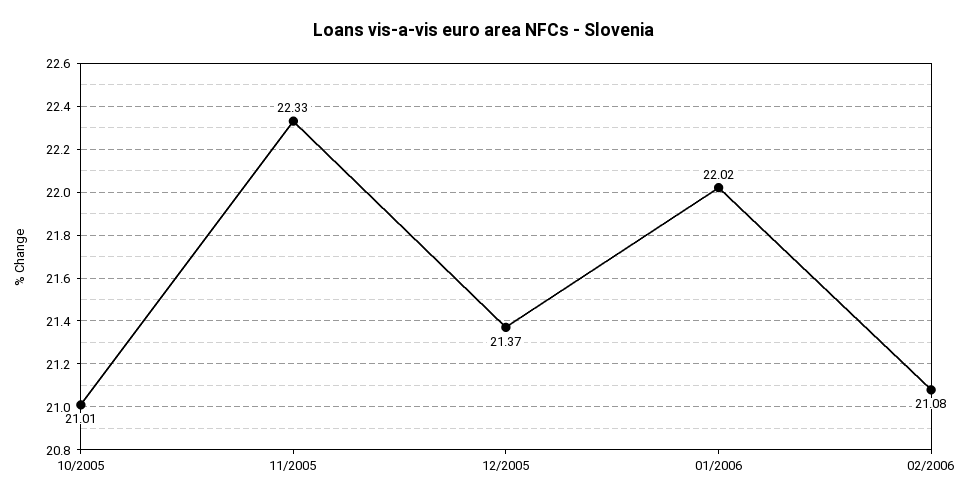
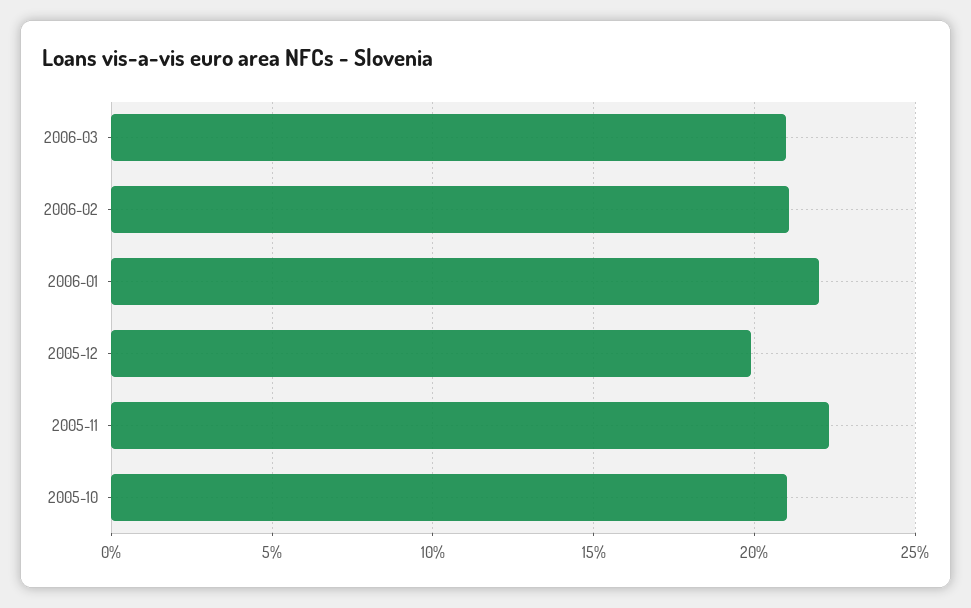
12/2005: 21.37 -> 20
2006-03: none -> 21

